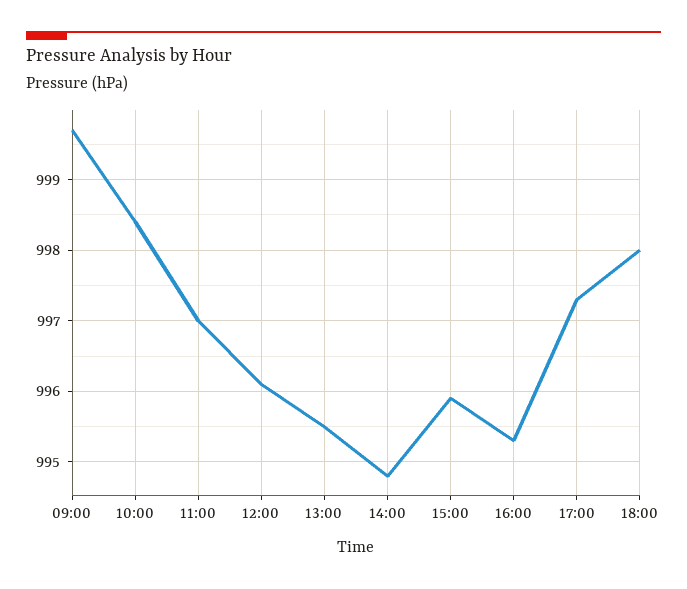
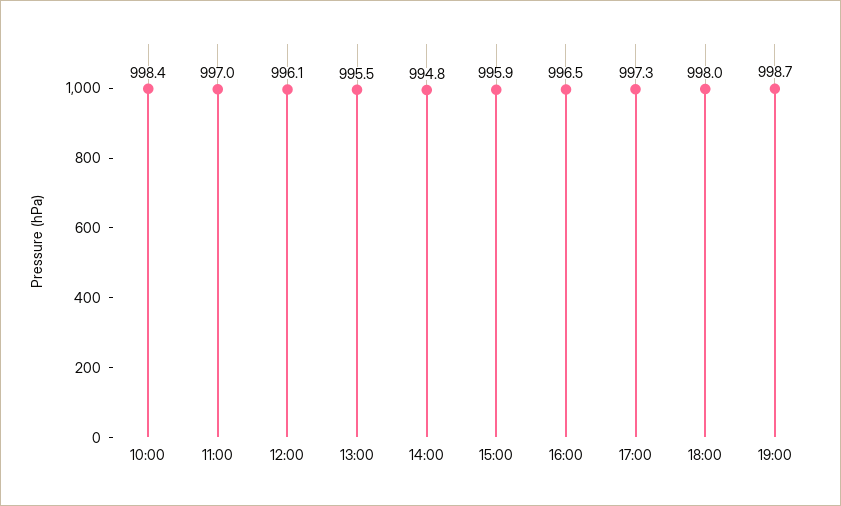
09:00: 999.7 -> none
16:00: 995.3 -> 996.5
19:00: none -> 998.7

